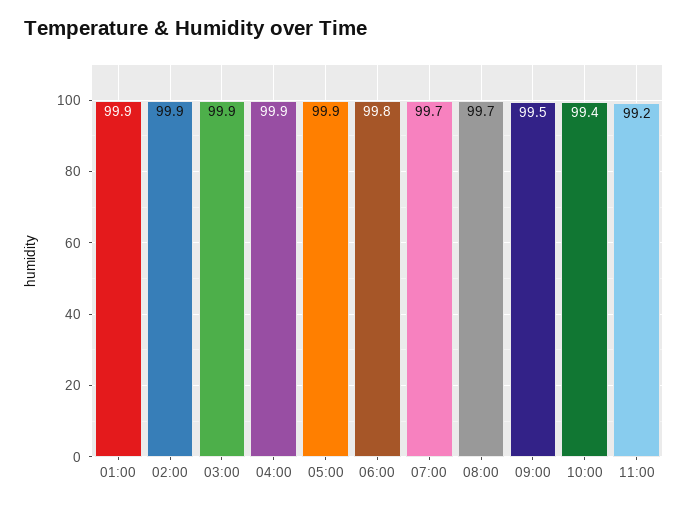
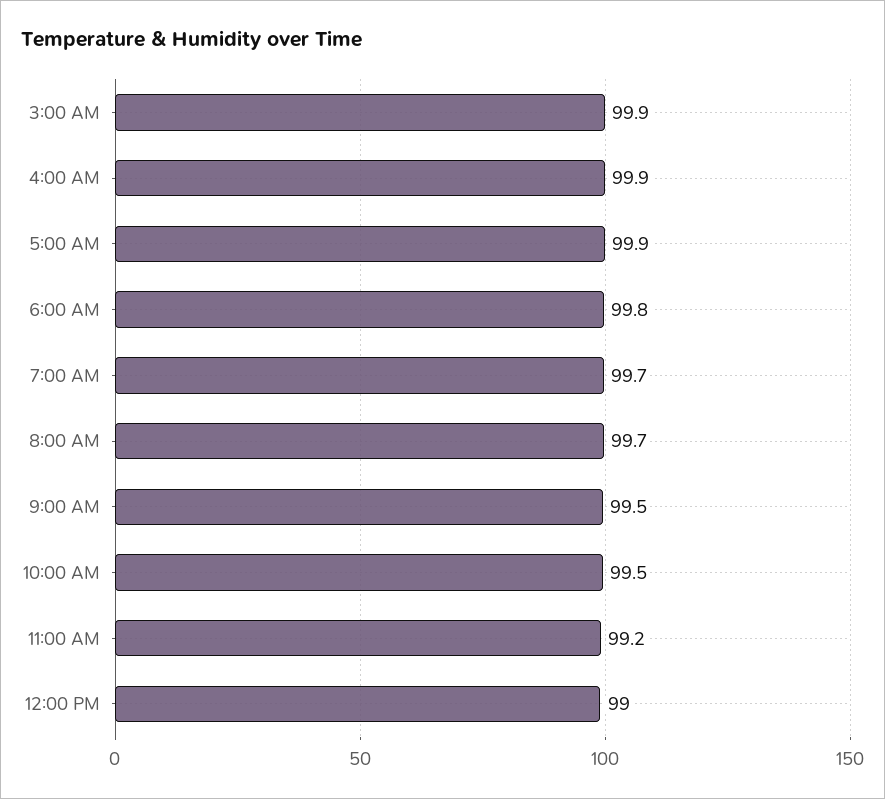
01:00: 99.9 -> none
02:00: 99.9 -> none
10:00: 99.4 -> 99.5
12:00 PM: none -> 99

